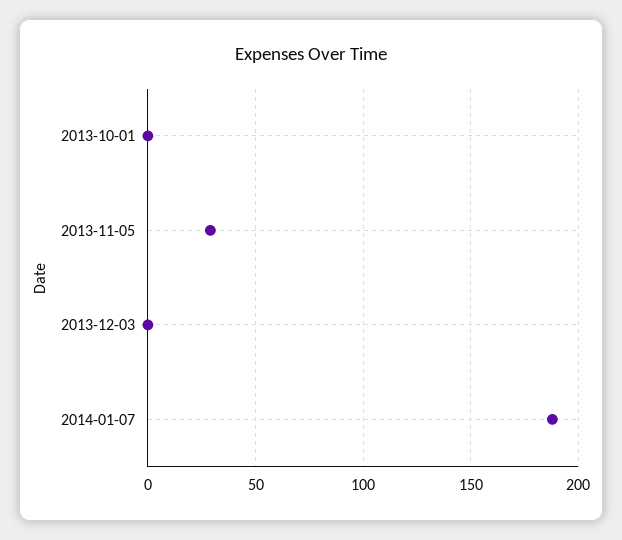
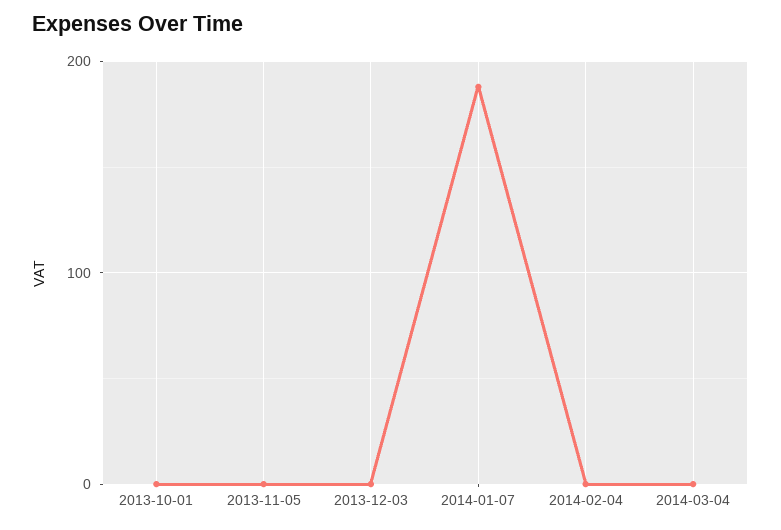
2013-11-05: 30 -> 0
2014-02-04: none -> 0
2014-03-04: none -> 0

